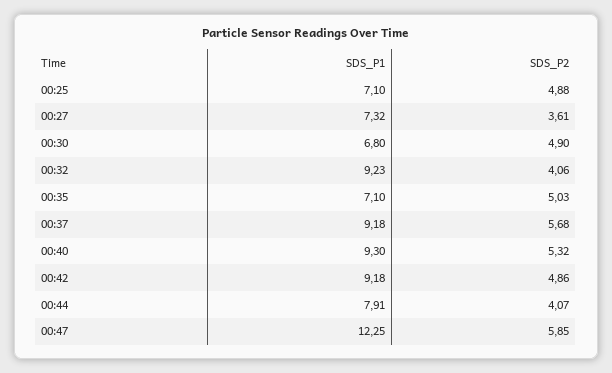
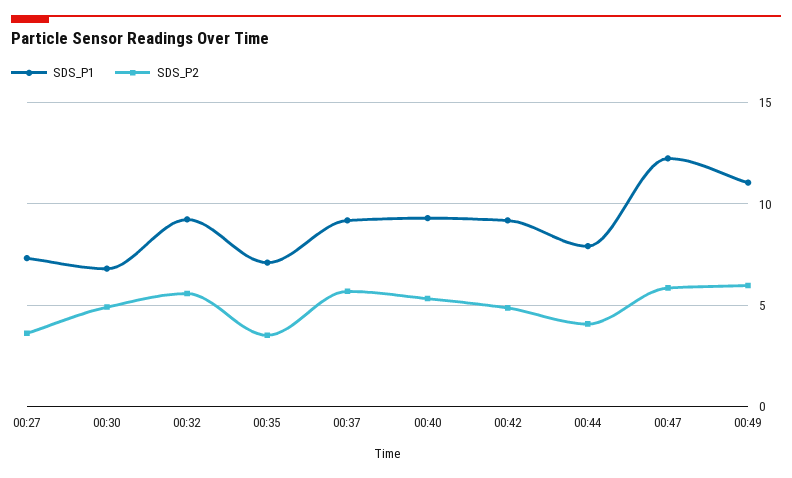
SDS_P1, 00:25: 7.1 -> none
SDS_P2, 00:25: 4.88 -> none
SDS_P2, 00:32: 4.06 -> 5.5
SDS_P2, 00:35: 5.03 -> 3.5
SDS_P1, 00:49: none -> 11
SDS_P2, 00:49: none -> 6

